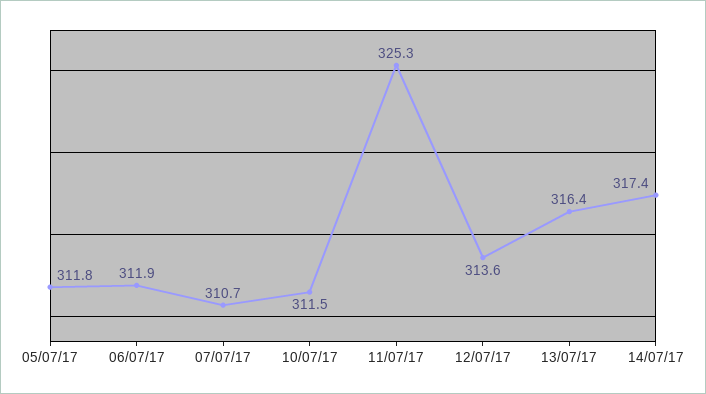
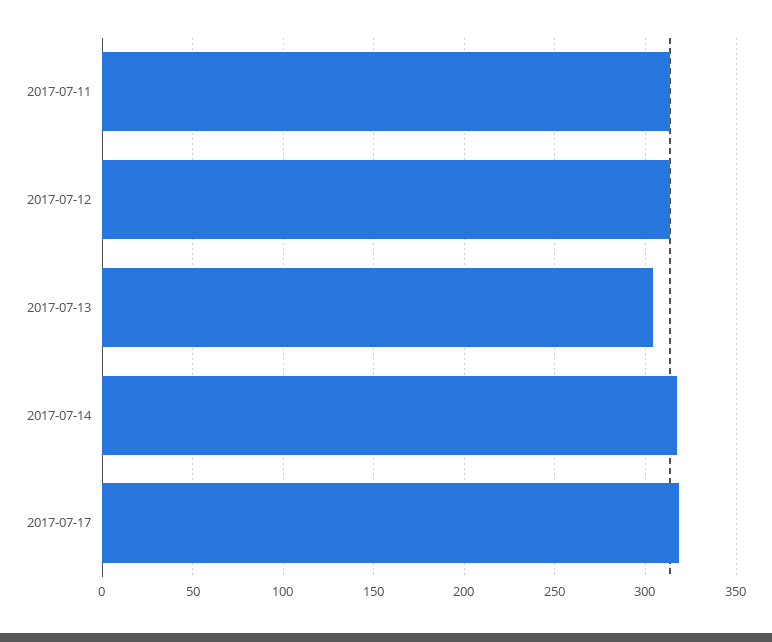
05/07/17: 311.8 -> none
06/07/17: 311.9 -> none
07/07/17: 310.7 -> none
10/07/17: 311.5 -> none
11/07/17: 325.3 -> 315
13/07/17: 316.4 -> 305
2017-07-17: none -> 320

